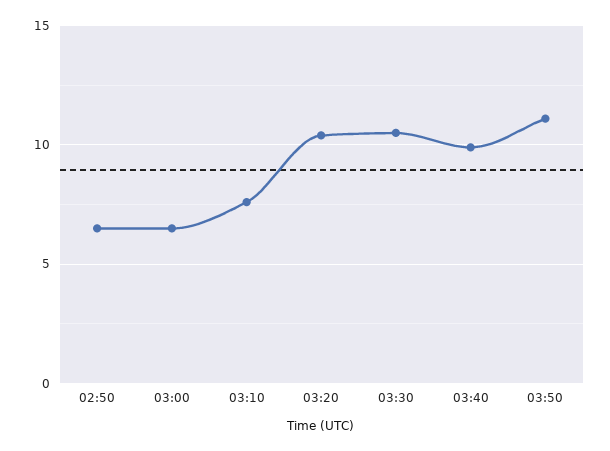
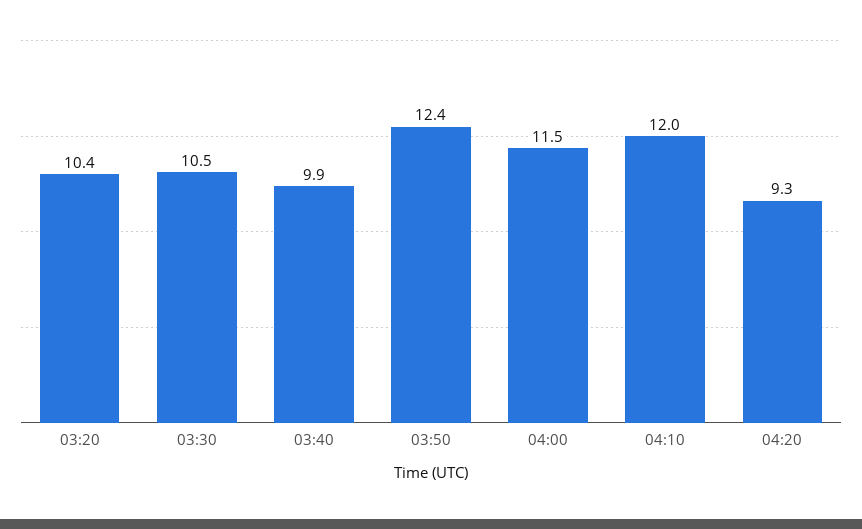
02:50: 6.5 -> none
03:00: 6.5 -> none
03:10: 7.5 -> none
03:50: 11 -> 12.4
04:00: none -> 11.5
04:10: none -> 12
04:20: none -> 9.3

